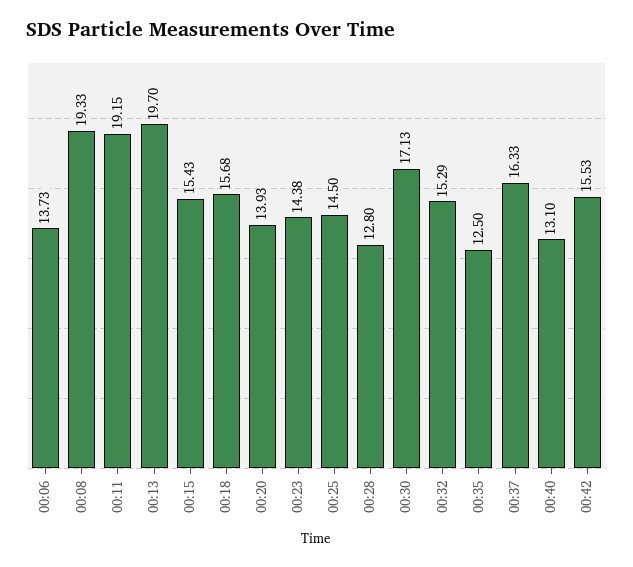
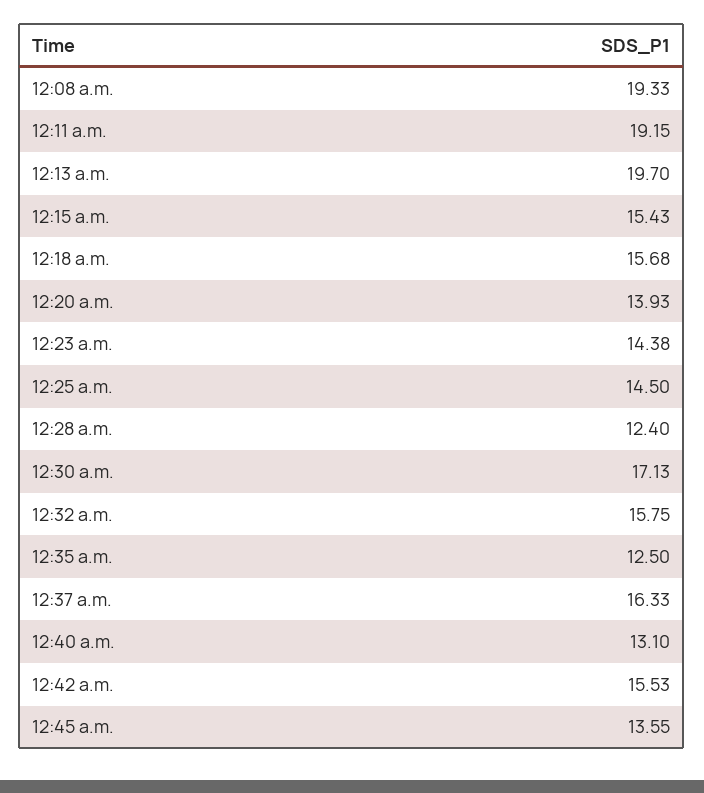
00:06: 13.73 -> none
00:28: 12.8 -> 12.4
00:32: 15.29 -> 15.75
12:45 a.m.: none -> 13.55

